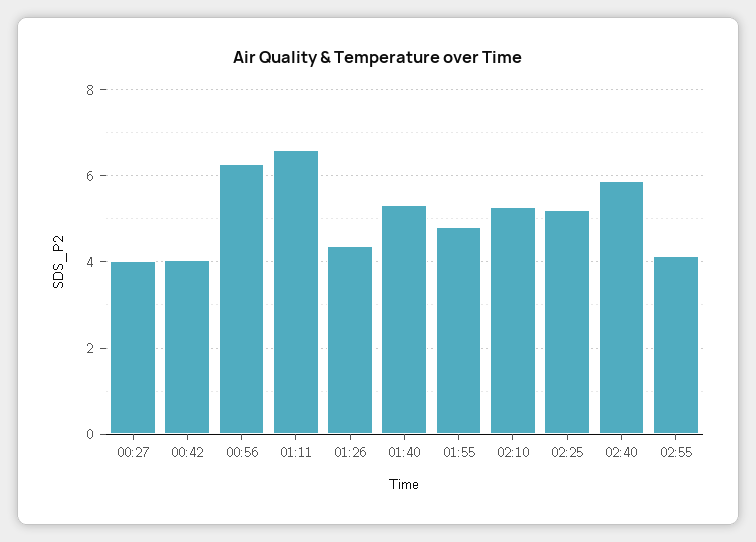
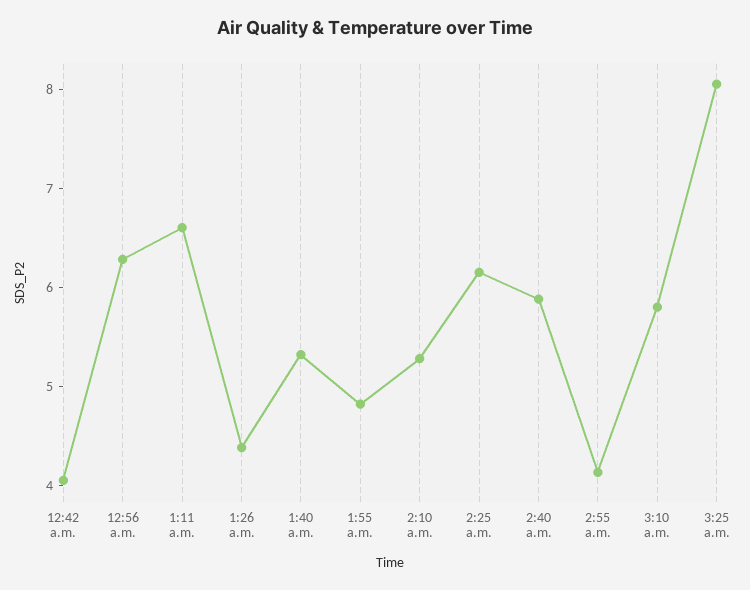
00:27: 4 -> none
02:25: 5.2 -> 6.2
3:10 a.m.: none -> 5.8
3:25 a.m.: none -> 8

